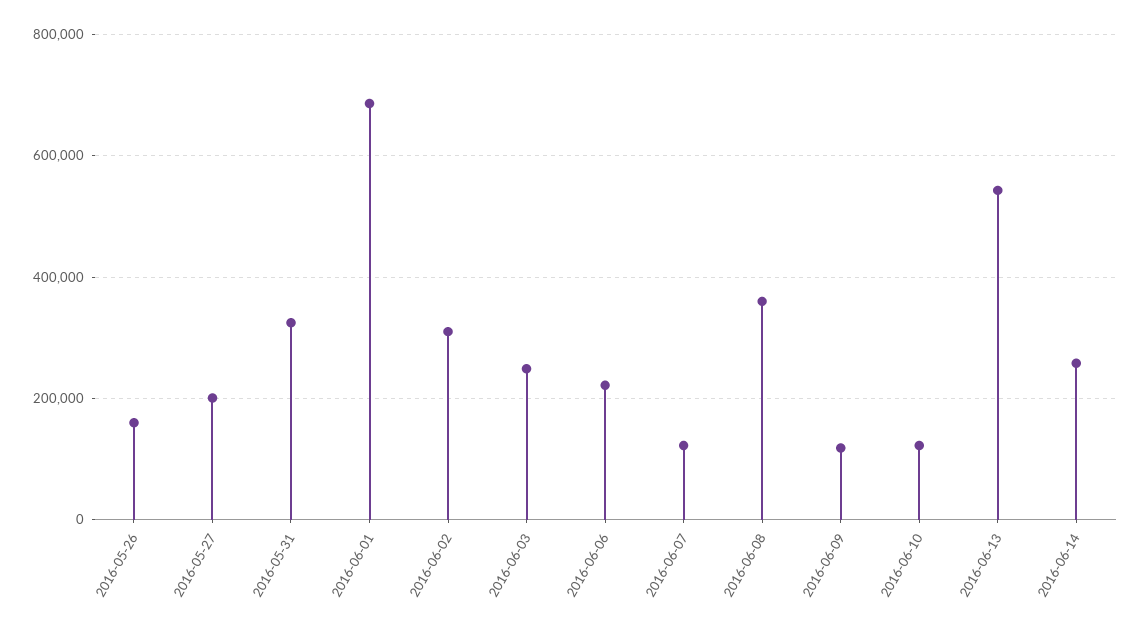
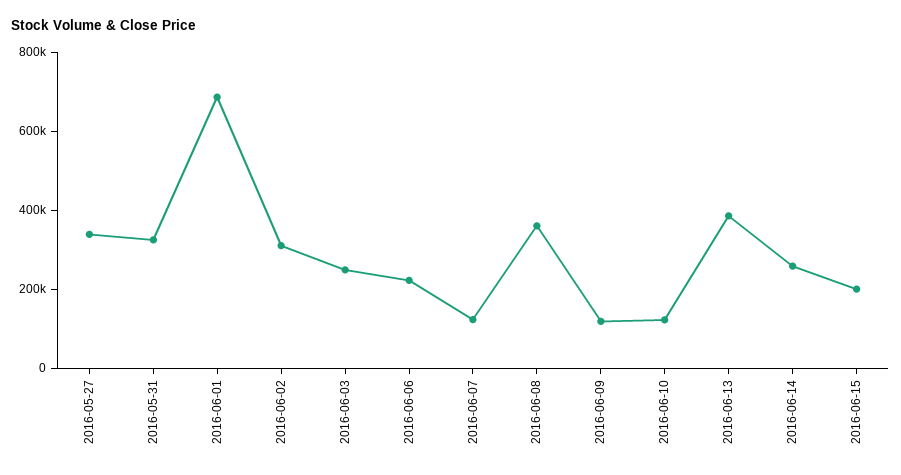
2016-05-26: 160000 -> none
2016-05-27: 200000 -> 350000
2016-06-13: 540000 -> 400000
2016-06-15: none -> 200000

